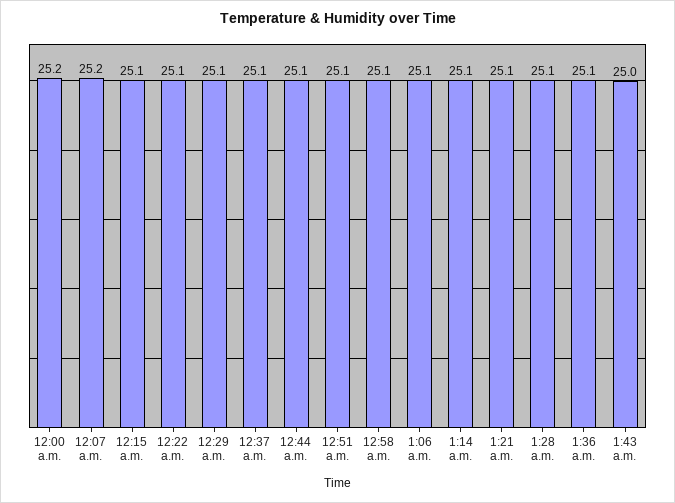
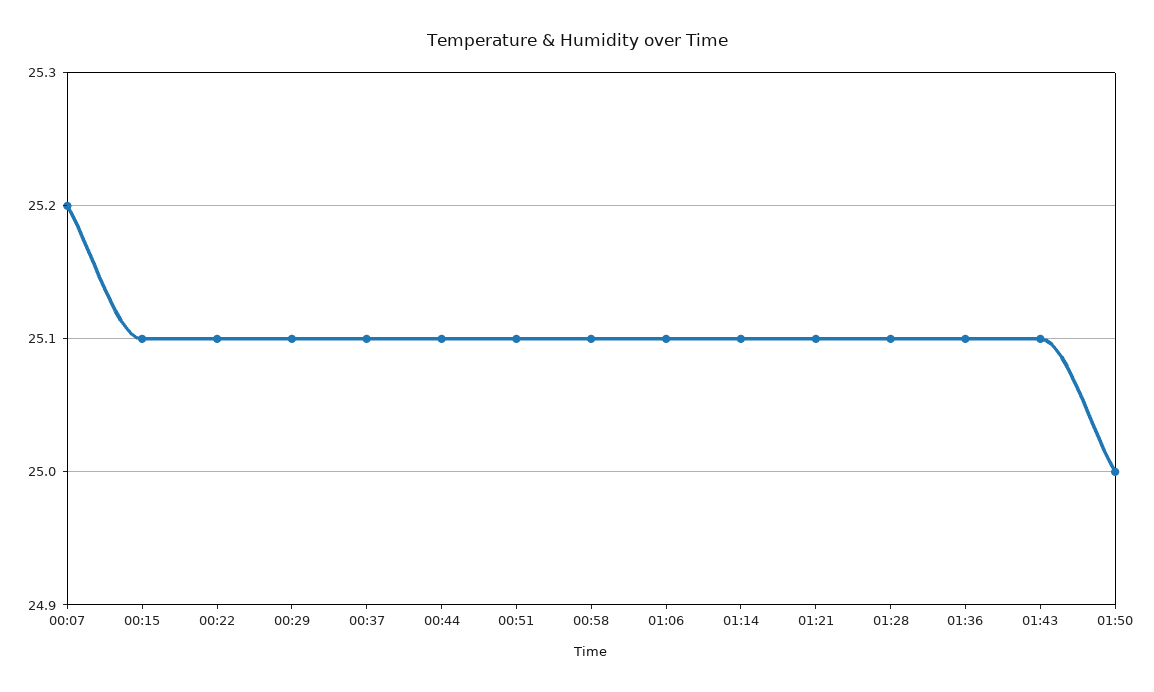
12:00 a.m.: 25.2 -> none
1:43 a.m.: 25 -> 25.1
01:50: none -> 25

